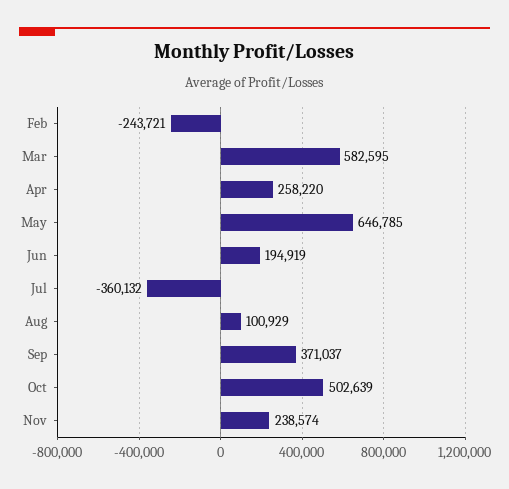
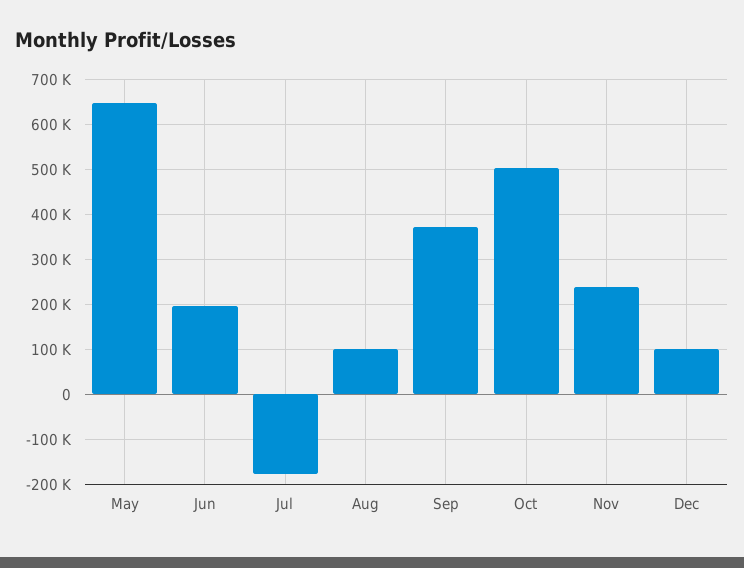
Feb: -243721 -> none
Mar: 582595 -> none
Apr: 258220 -> none
Jul: -360132 -> -180000
Dec: none -> 100000

